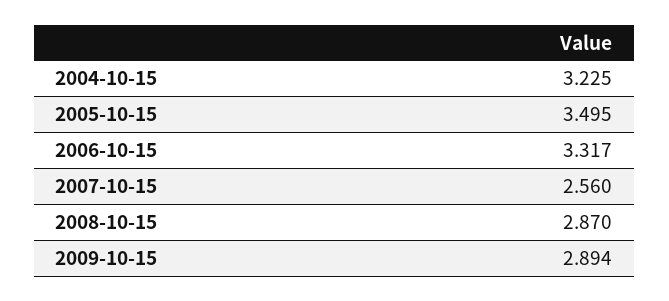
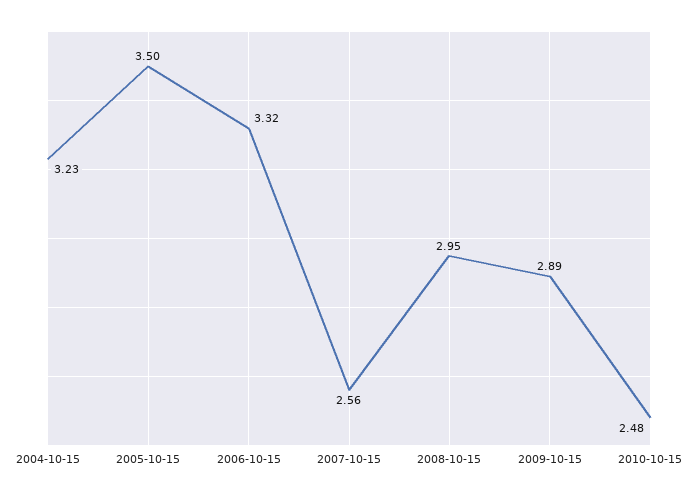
2008-10-15: 2.87 -> 2.95
2010-10-15: none -> 2.48

